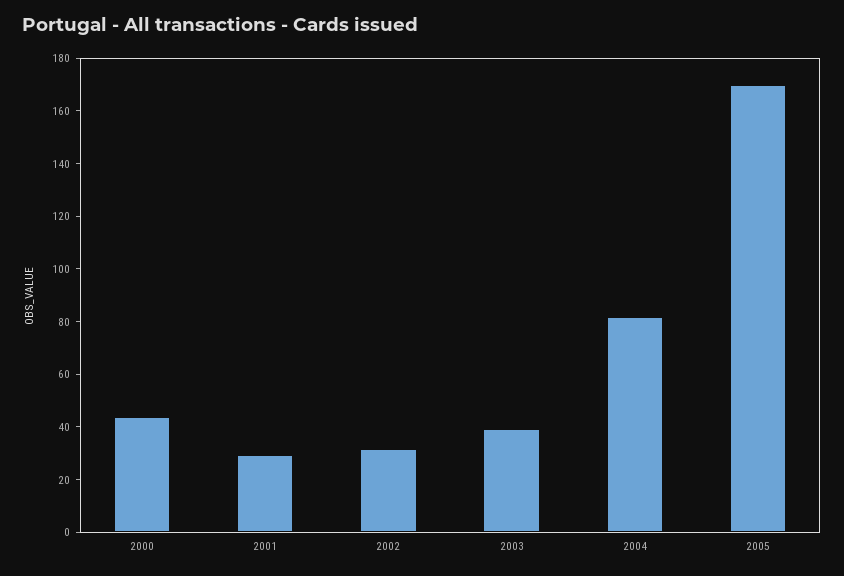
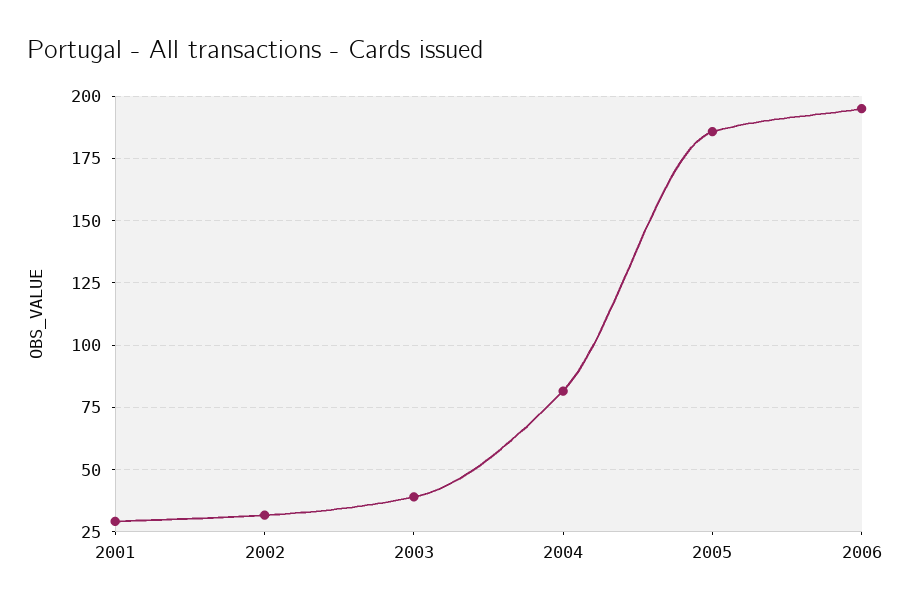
2000: 45 -> none
2005: 170 -> 185
2006: none -> 195

